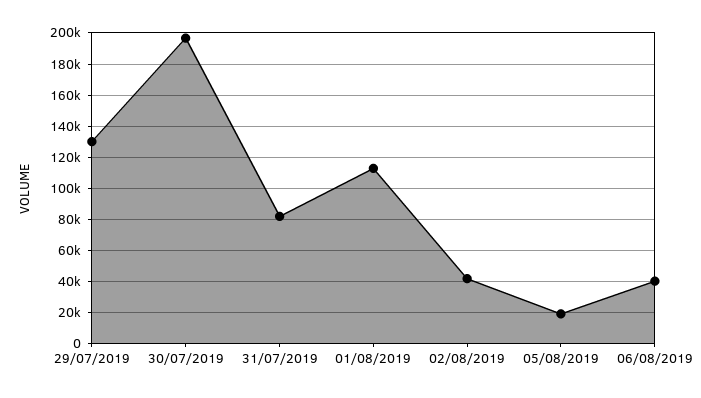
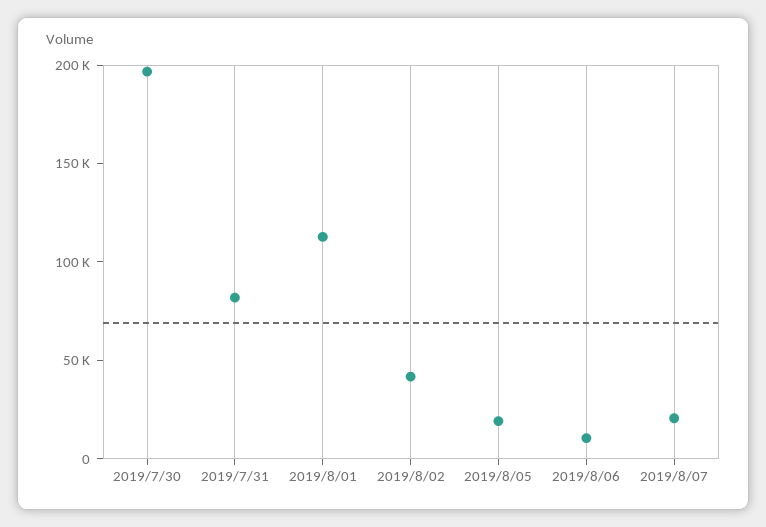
29/07/2019: 130000 -> none
06/08/2019: 40000 -> 10000
2019/8/07: none -> 20000

